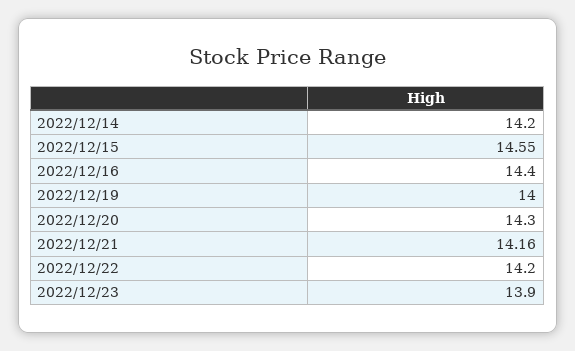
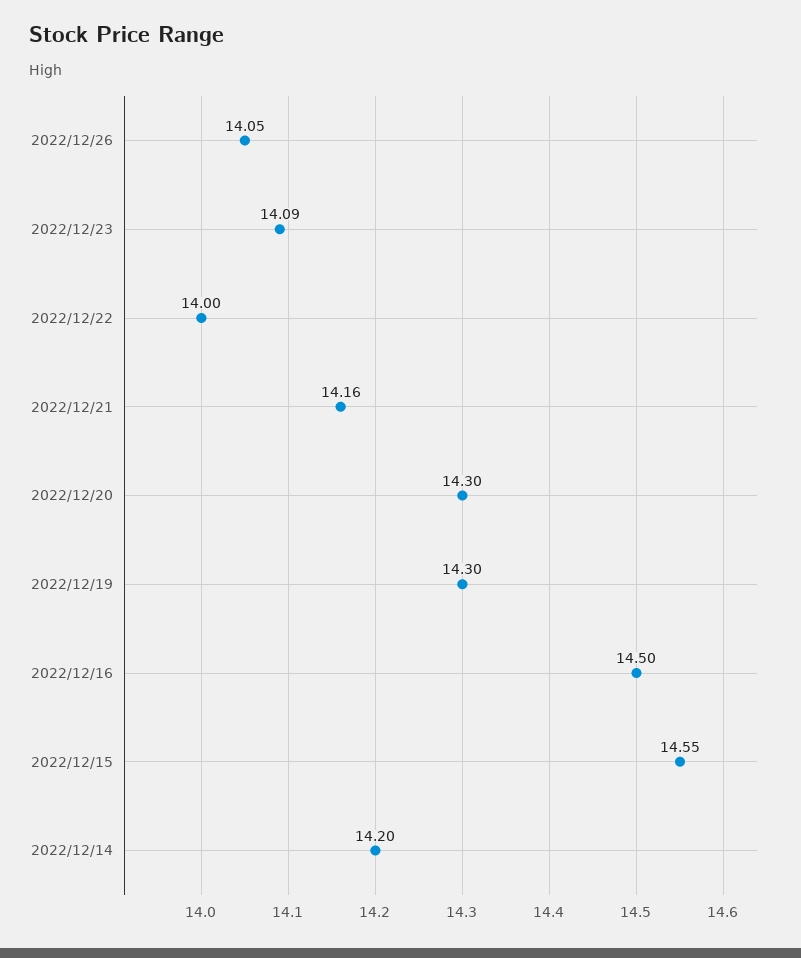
2022/12/16: 14.4 -> 14.5
2022/12/19: 14 -> 14.3
2022/12/22: 14.2 -> 14
2022/12/23: 13.9 -> 14.09
2022/12/26: none -> 14.05

